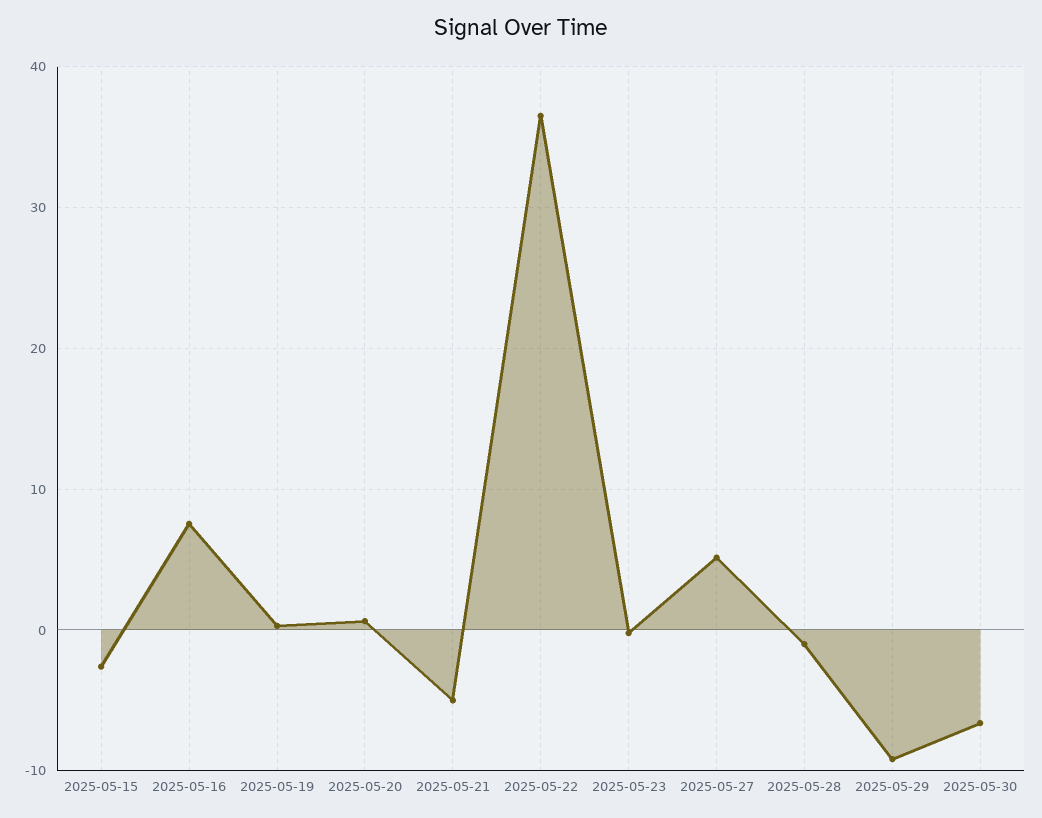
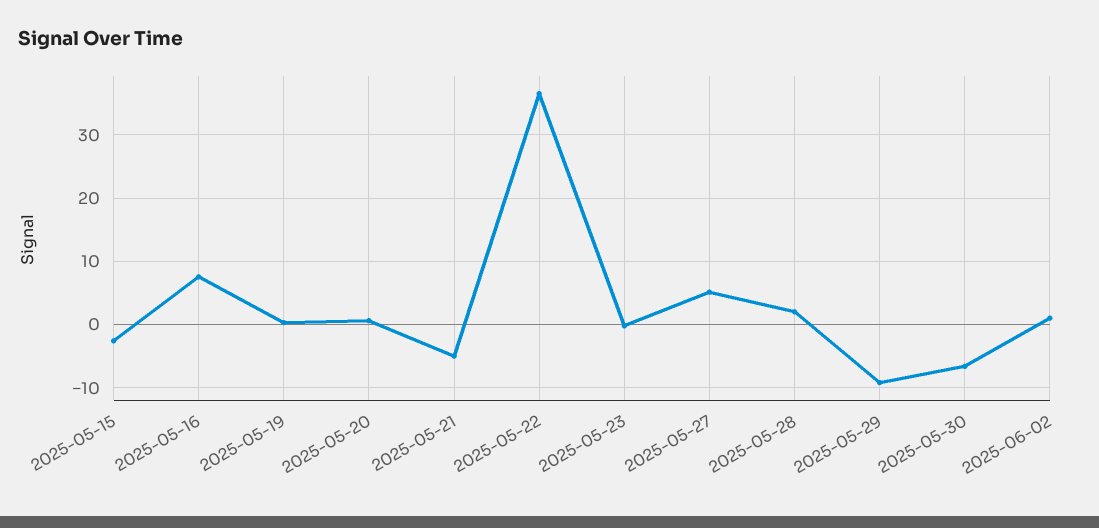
2025-05-28: -1 -> 2
2025-06-02: none -> 1

